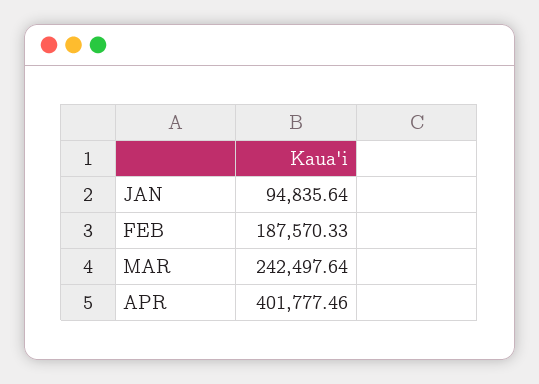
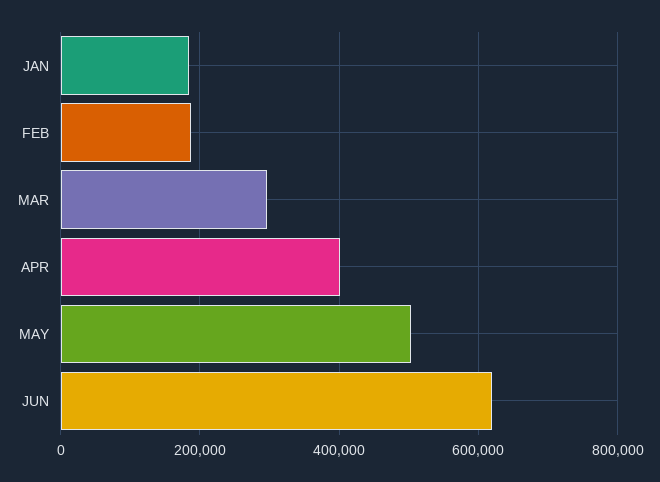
JAN: 94835.64 -> 180000
MAR: 242497.64 -> 300000
MAY: none -> 500000
JUN: none -> 620000

